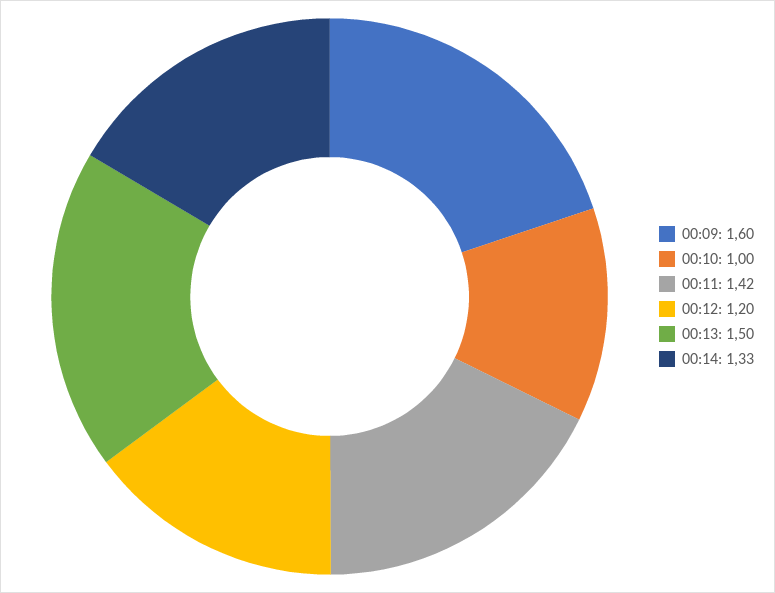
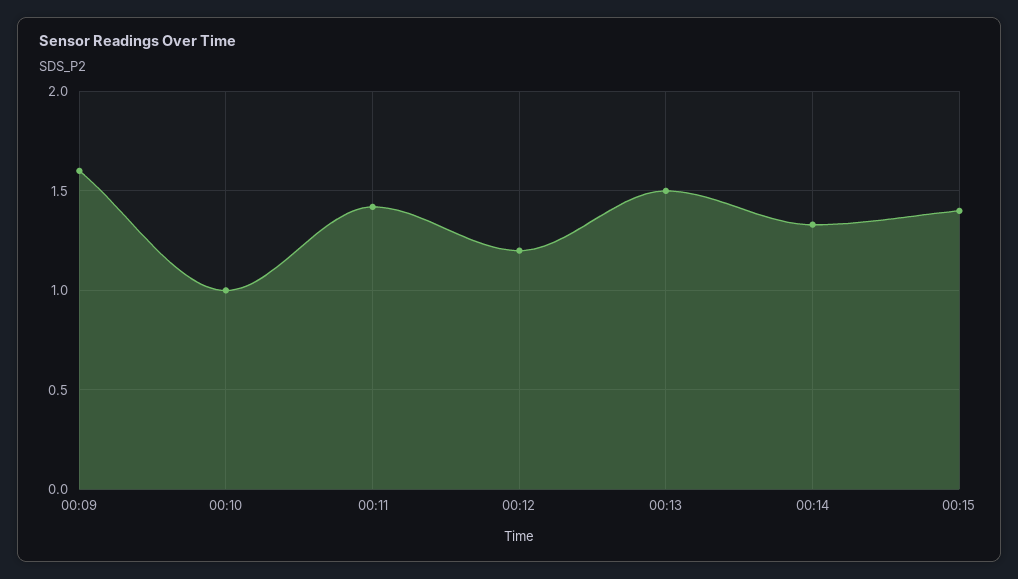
00:15: none -> 1.4

